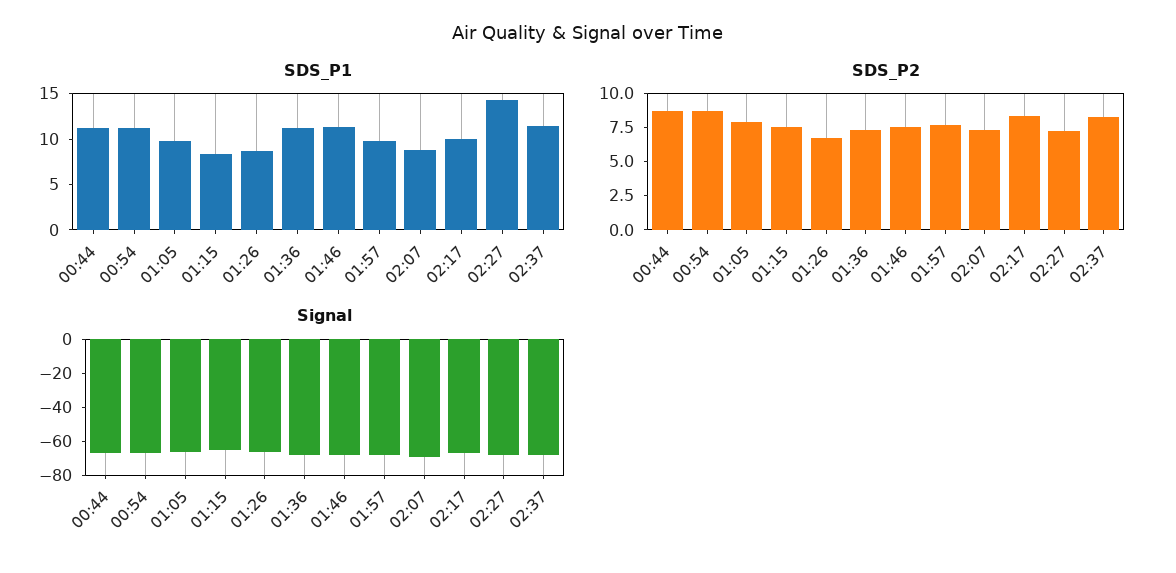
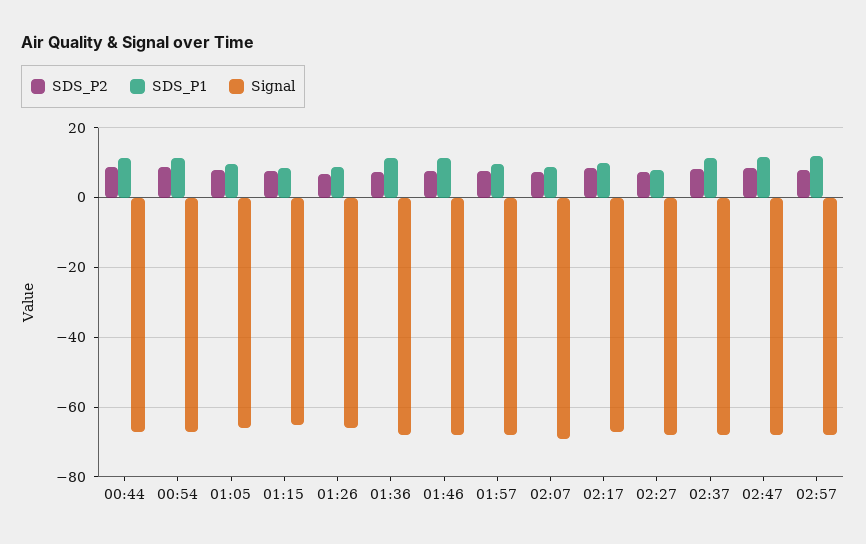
SDS_P1, 02:27: 14 -> 8
SDS_P2, 02:47: none -> 8
SDS_P1, 02:47: none -> 12
Signal, 02:47: none -> -68
SDS_P2, 02:57: none -> 8
SDS_P1, 02:57: none -> 12
Signal, 02:57: none -> -68

